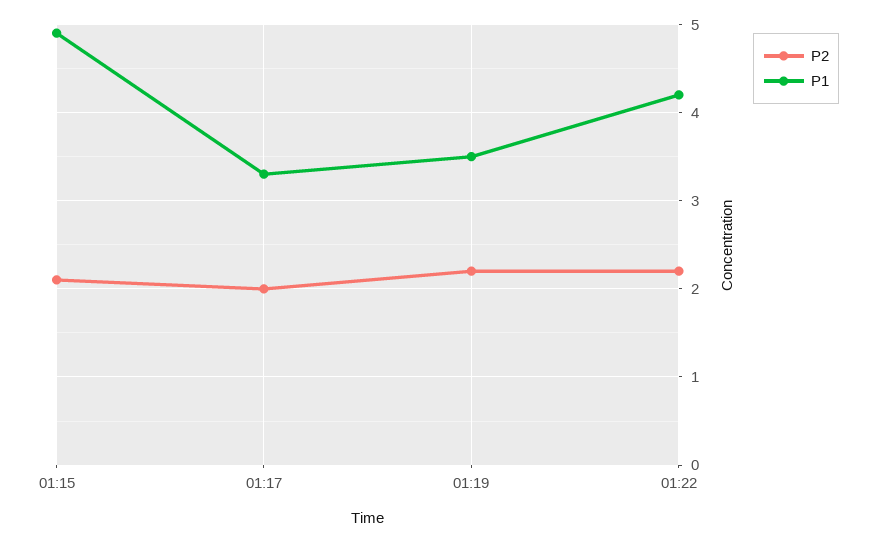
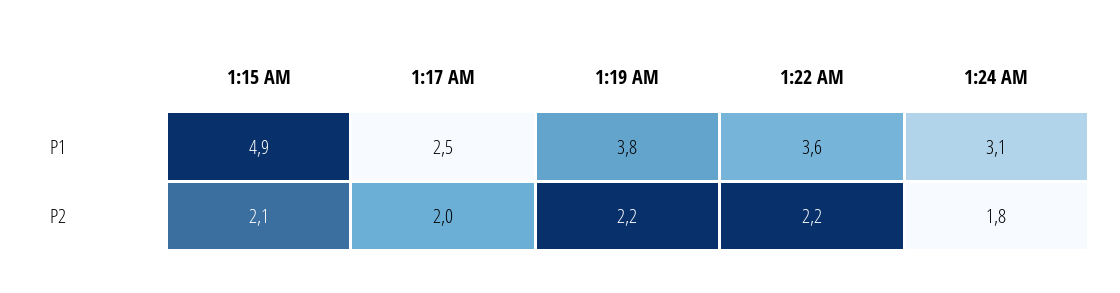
P1, 01:17: 3.3 -> 2.5
P1, 01:19: 3.5 -> 3.8
P1, 01:22: 4.2 -> 3.6
P1, 1:24 AM: none -> 3.1
P2, 1:24 AM: none -> 1.8

